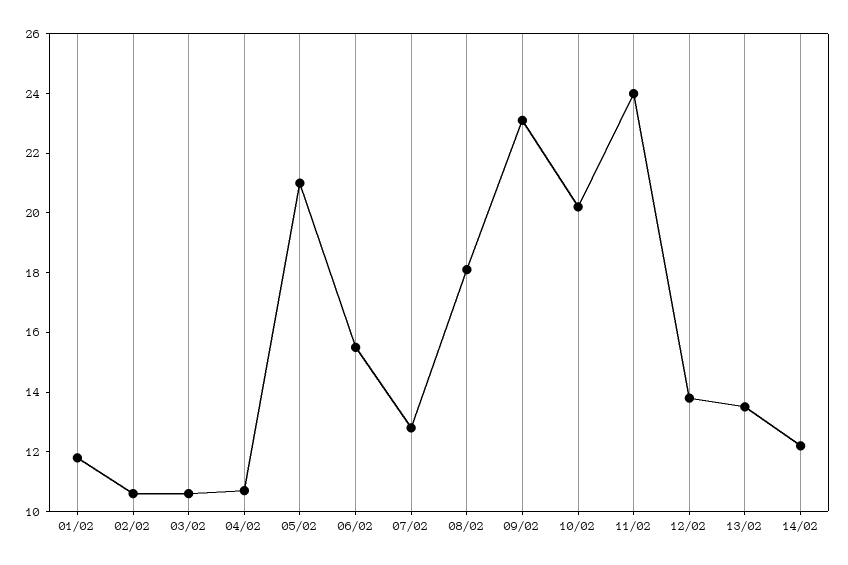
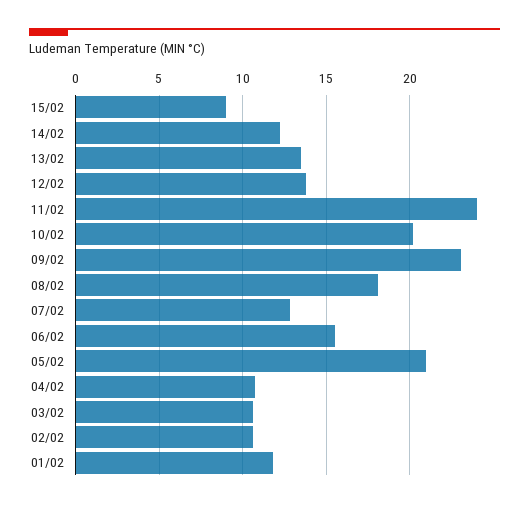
15/02: none -> 9

